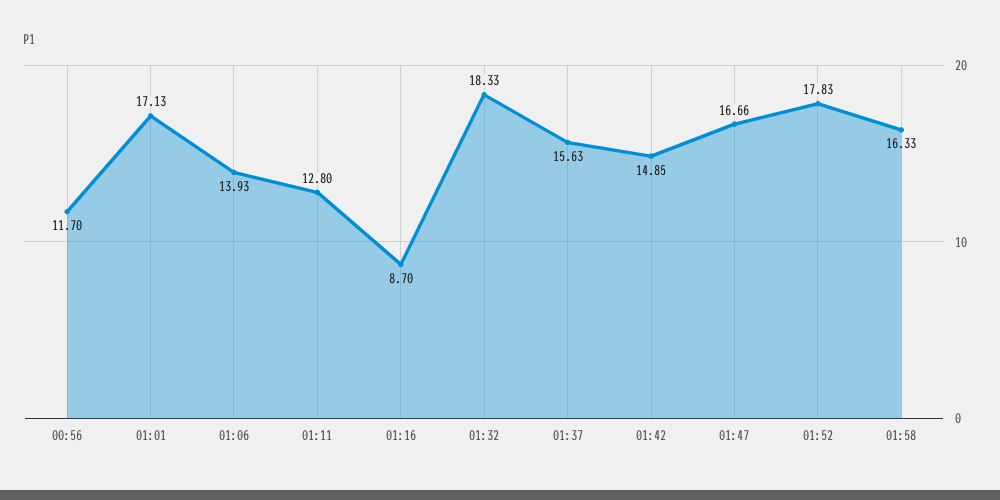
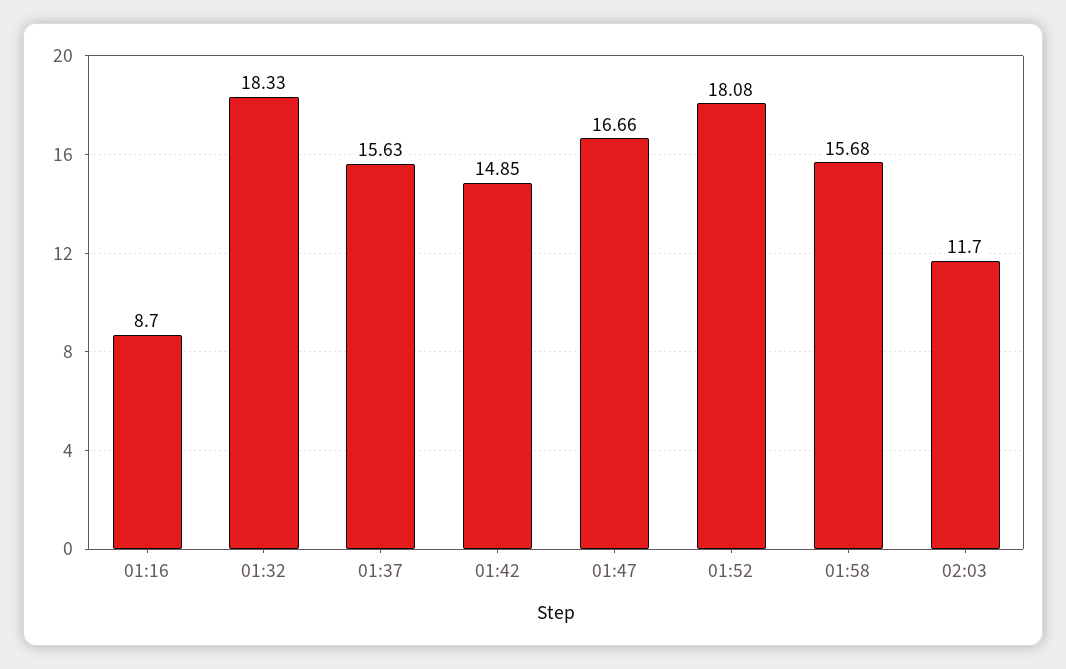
00:56: 11.7 -> none
01:01: 17.13 -> none
01:06: 13.93 -> none
01:11: 12.8 -> none
01:52: 17.83 -> 18.08
01:58: 16.33 -> 15.68
02:03: none -> 11.7

